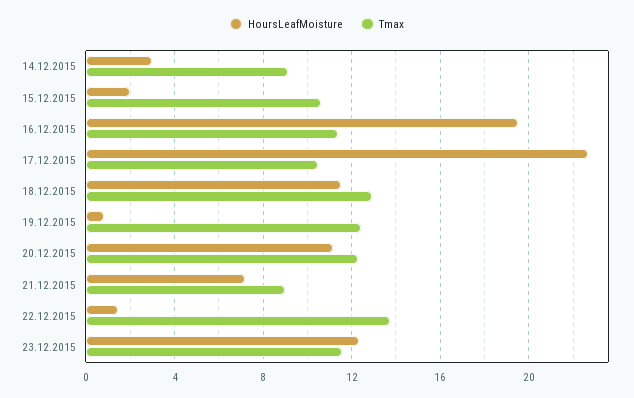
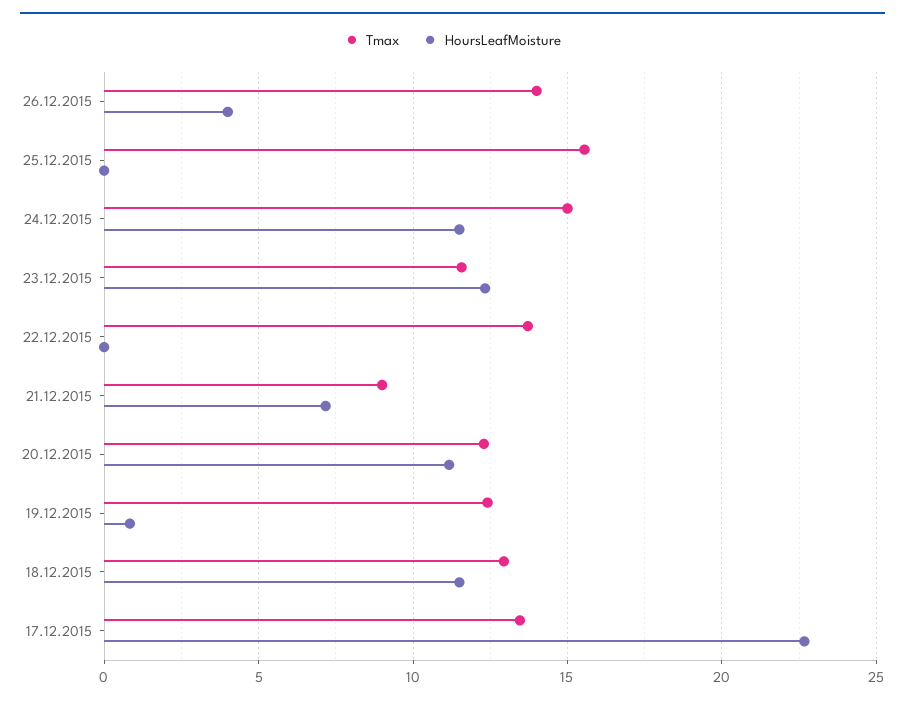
HoursLeafMoisture, 14.12.2015: 3 -> none
Tmax, 14.12.2015: 9 -> none
HoursLeafMoisture, 15.12.2015: 2 -> none
Tmax, 15.12.2015: 10.5 -> none
HoursLeafMoisture, 16.12.2015: 19.5 -> none
Tmax, 16.12.2015: 11.5 -> none
Tmax, 17.12.2015: 10.5 -> 13.5
HoursLeafMoisture, 22.12.2015: 1.5 -> 0
Tmax, 26.12.2015: none -> 14
HoursLeafMoisture, 26.12.2015: none -> 4
Tmax, 25.12.2015: none -> 15.5
HoursLeafMoisture, 25.12.2015: none -> 0
Tmax, 24.12.2015: none -> 15
HoursLeafMoisture, 24.12.2015: none -> 11.5

